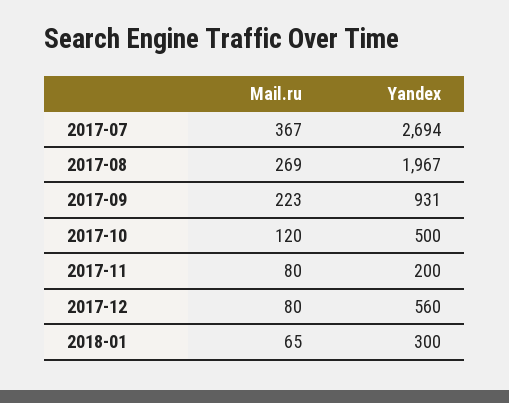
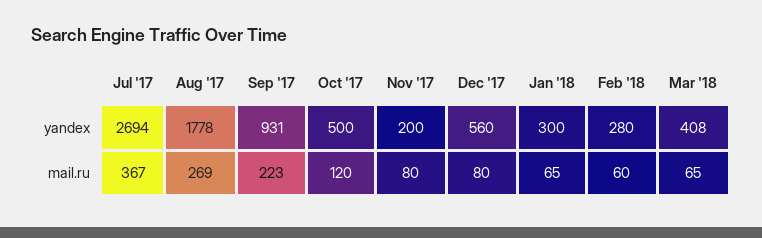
Yandex, 2017-08: 1967 -> 1778
Yandex, Feb '18: none -> 280
Yandex, Mar '18: none -> 408
Mail.ru, Feb '18: none -> 60
Mail.ru, Mar '18: none -> 65

